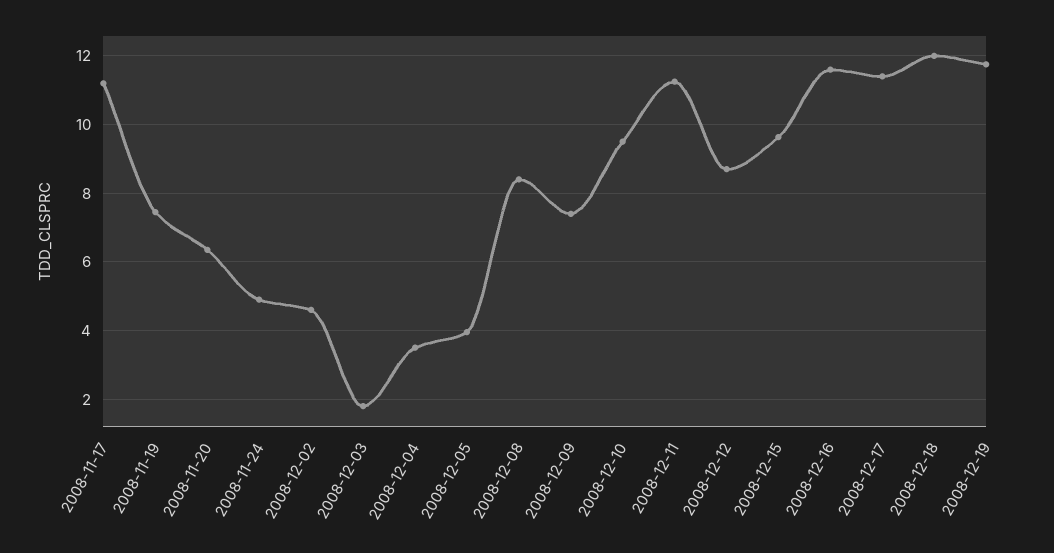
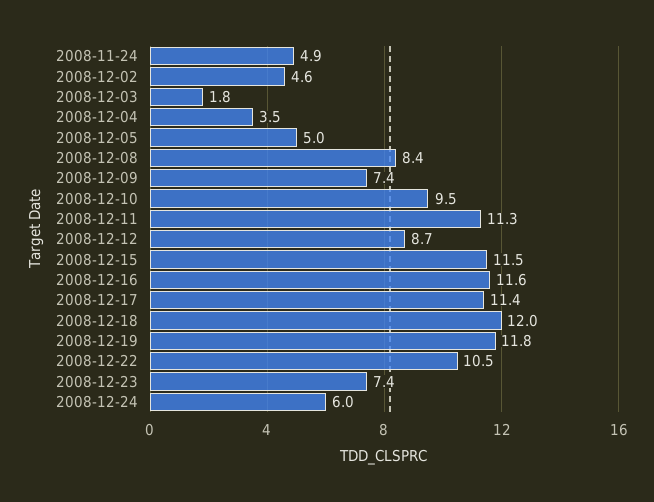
2008-11-17: 11.2 -> none
2008-11-19: 7.4 -> none
2008-11-20: 6.4 -> none
2008-12-05: 4 -> 5
2008-12-15: 9.6 -> 11.5
2008-12-22: none -> 10.5
2008-12-23: none -> 7.4
2008-12-24: none -> 6

